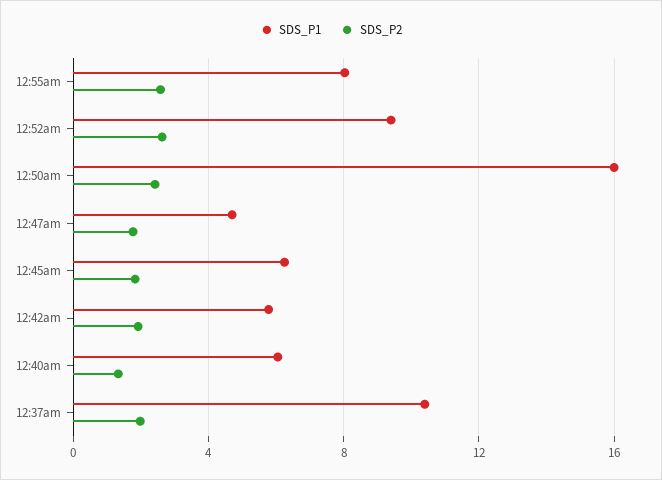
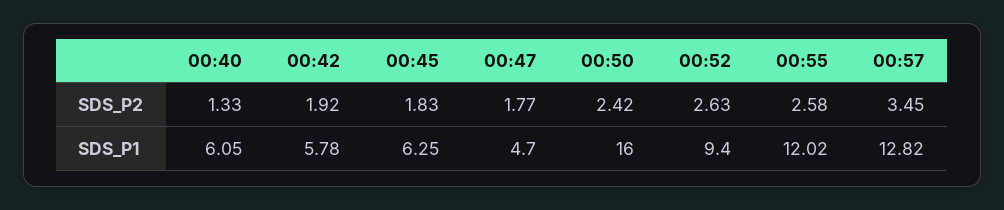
SDS_P1, 12:55am: 8 -> 12.02
SDS_P1, 12:37am: 10.5 -> none
SDS_P2, 12:37am: 2 -> none
SDS_P2, 00:57: none -> 3.45
SDS_P1, 00:57: none -> 12.82

